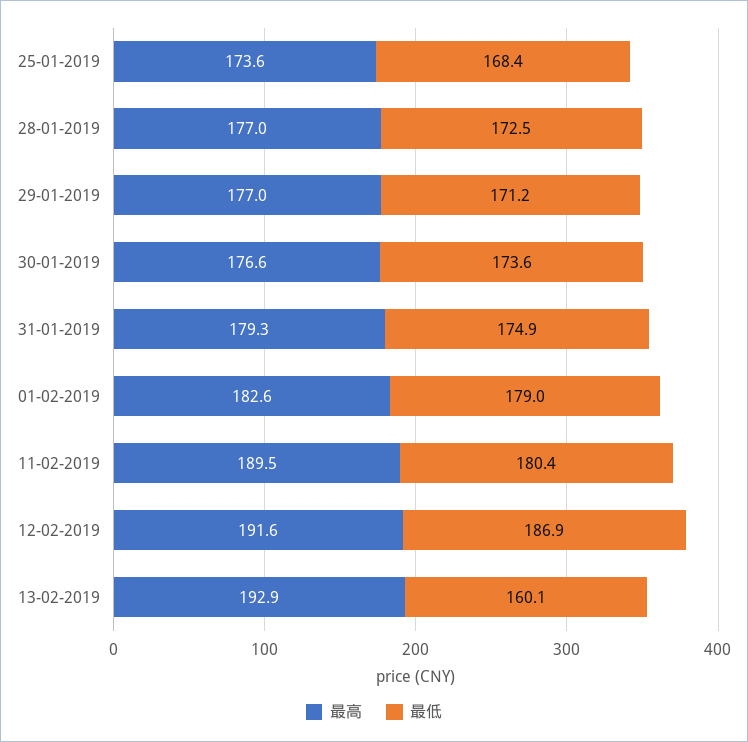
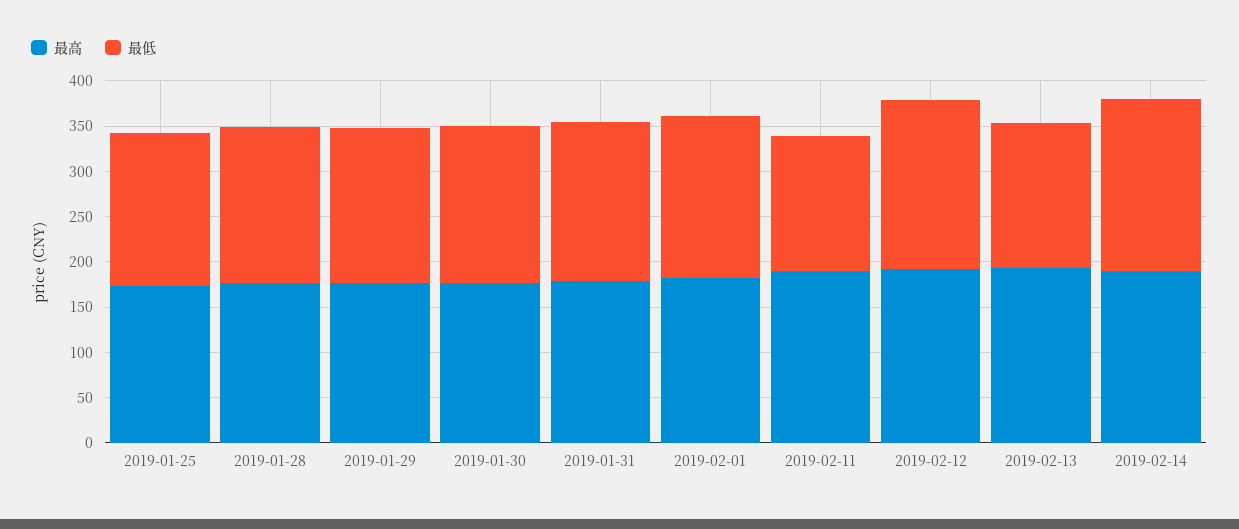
最低, 11-02-2019: 180.4 -> 150
最高, 2019-02-14: none -> 190
最低, 2019-02-14: none -> 190

